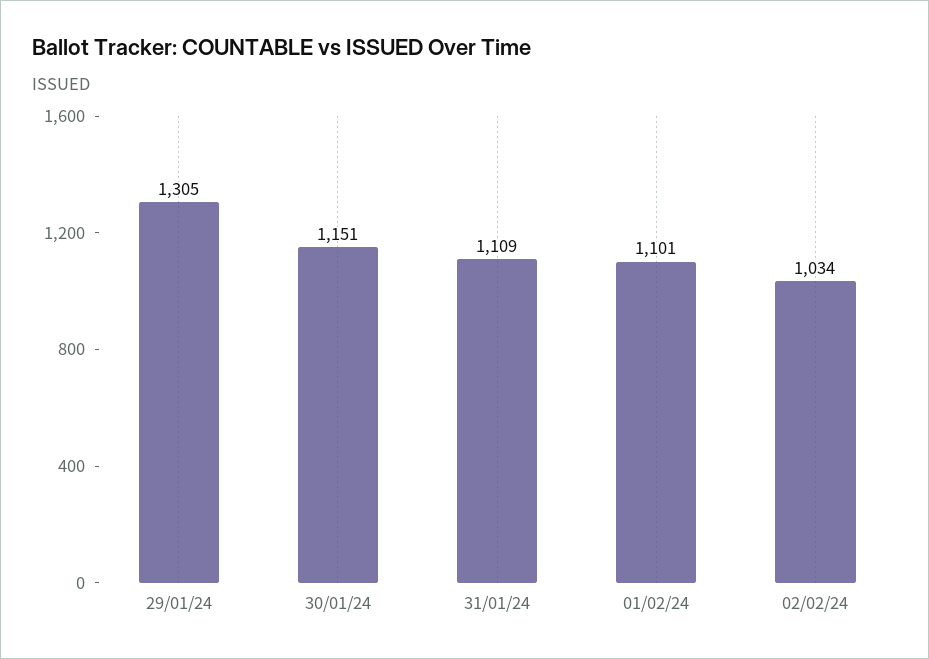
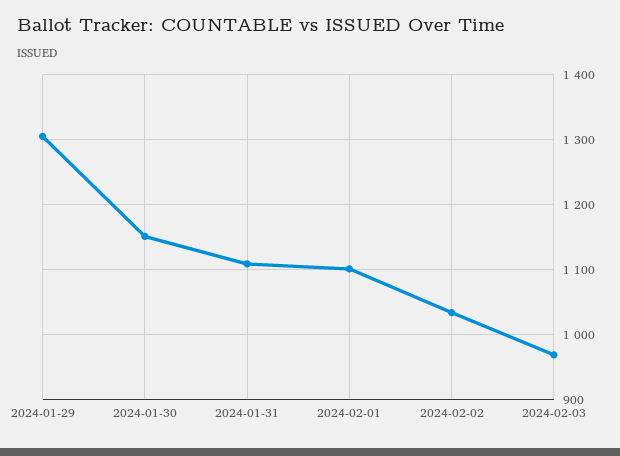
2024-02-03: none -> 970

